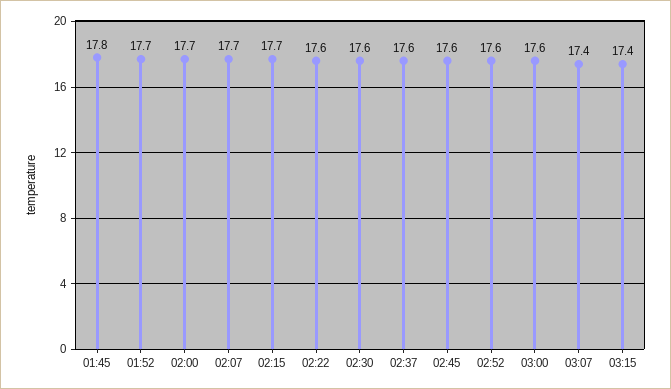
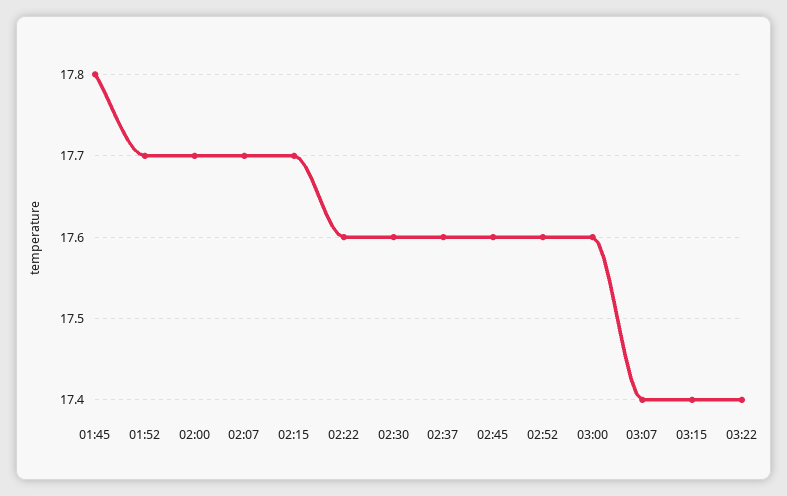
03:22: none -> 17.4

